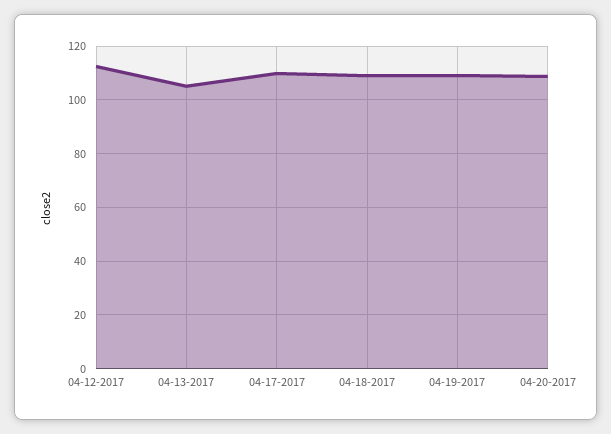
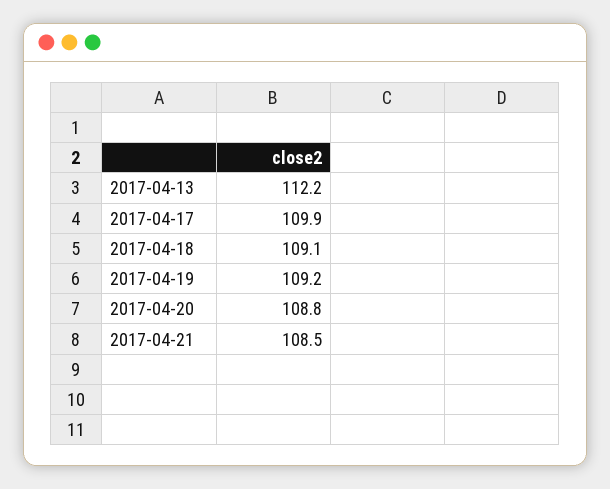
04-12-2017: 112.5 -> none
04-13-2017: 105 -> 112.2
2017-04-21: none -> 108.5

